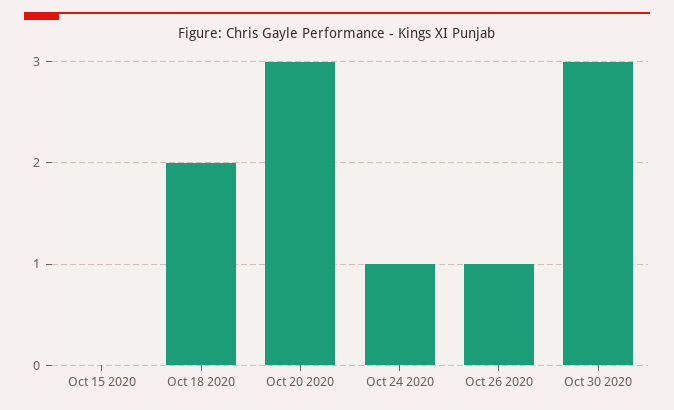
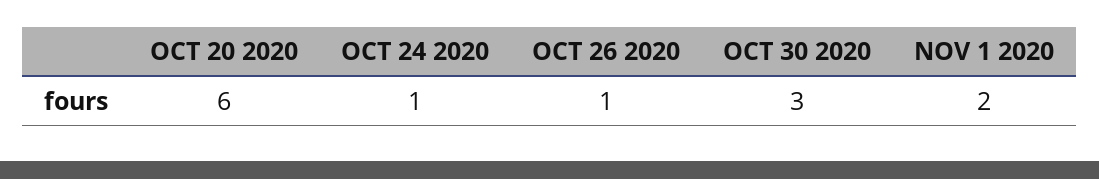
Oct 15 2020: 0 -> none
Oct 18 2020: 2 -> none
Oct 20 2020: 3 -> 6
NOV 1 2020: none -> 2

